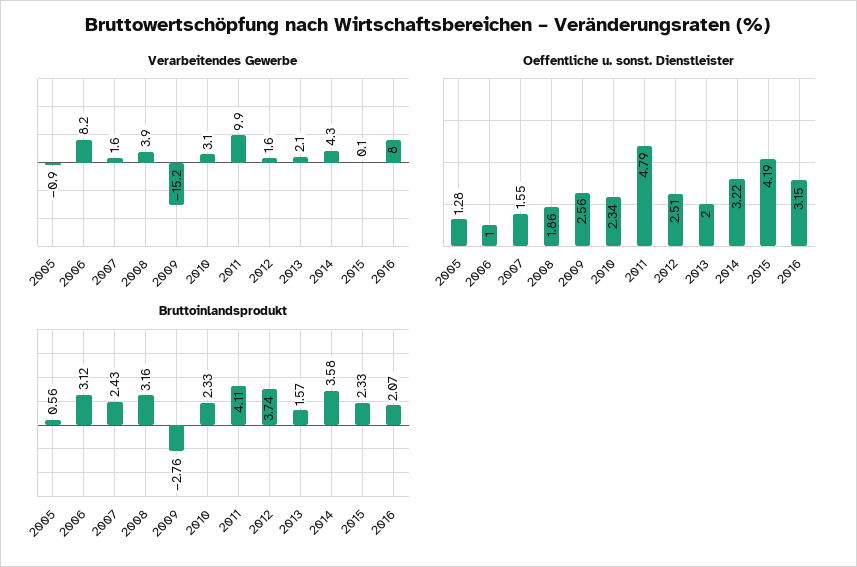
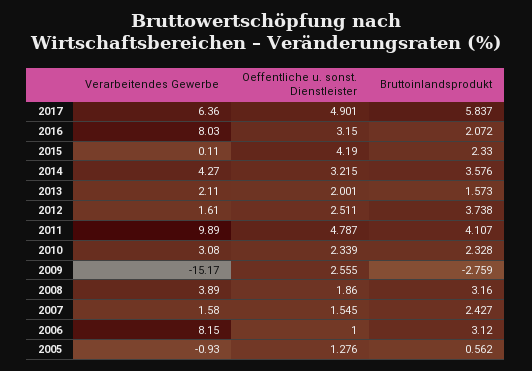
Verarbeitendes Gewerbe, 2017: none -> 6.36
Oeffentliche u. sonst. Dienstleister, 2017: none -> 4.901
Bruttoinlandsprodukt, 2017: none -> 5.837

